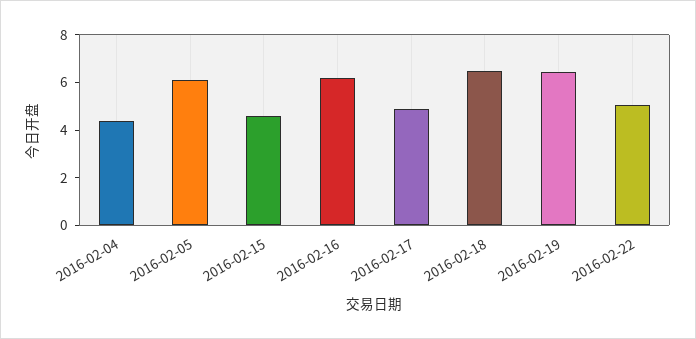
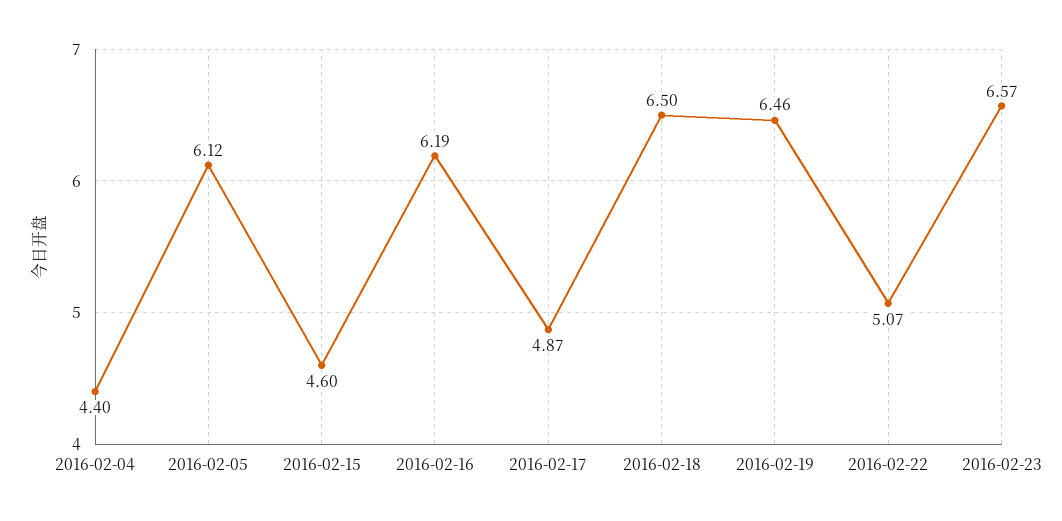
2016-02-23: none -> 6.57

